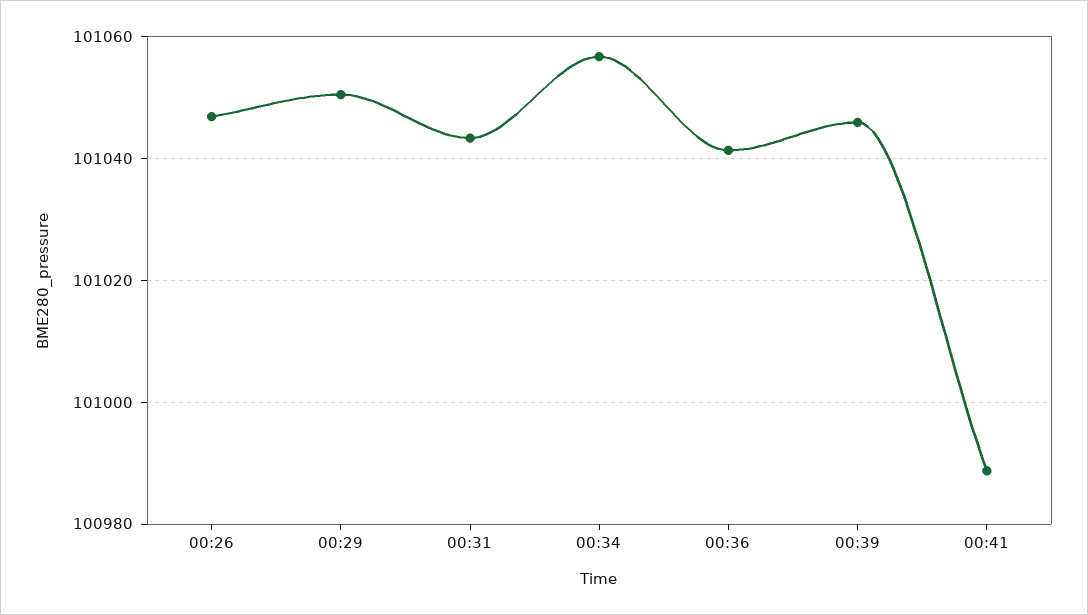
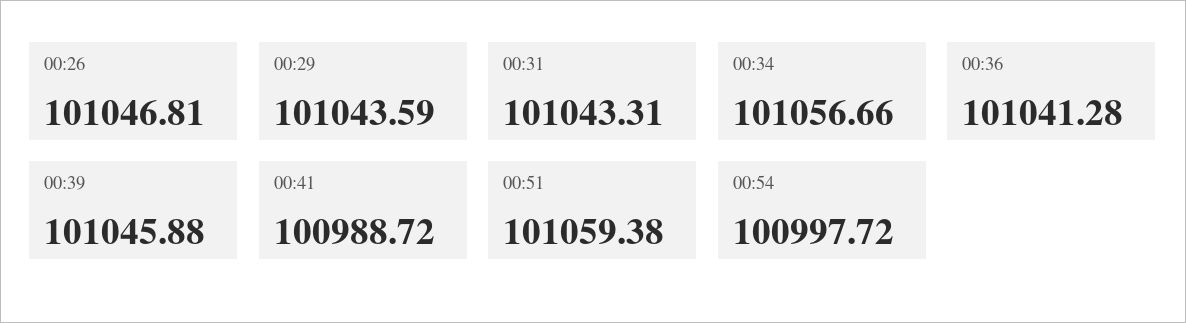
00:29: 101050 -> 101043.59
00:51: none -> 101059.38
00:54: none -> 100997.72

